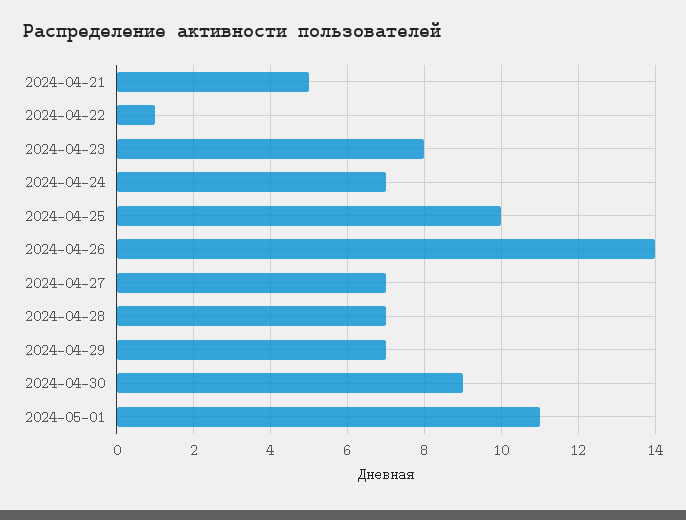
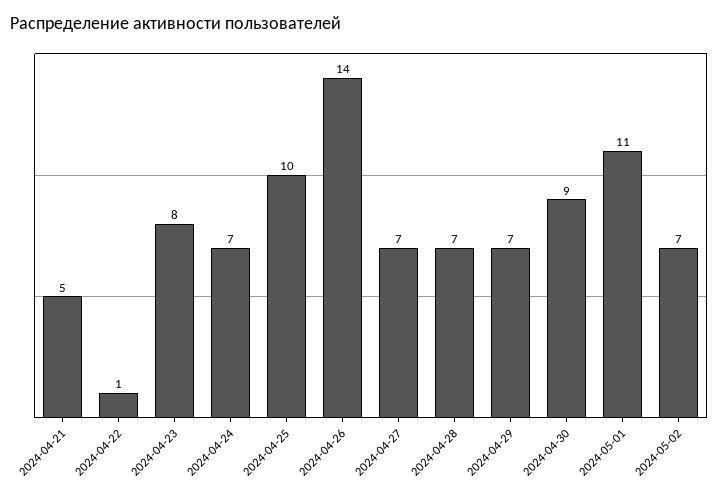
2024-05-02: none -> 7

